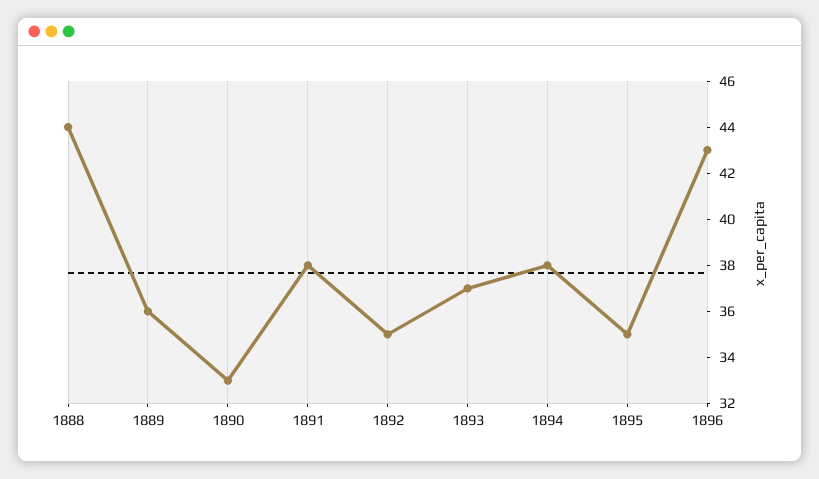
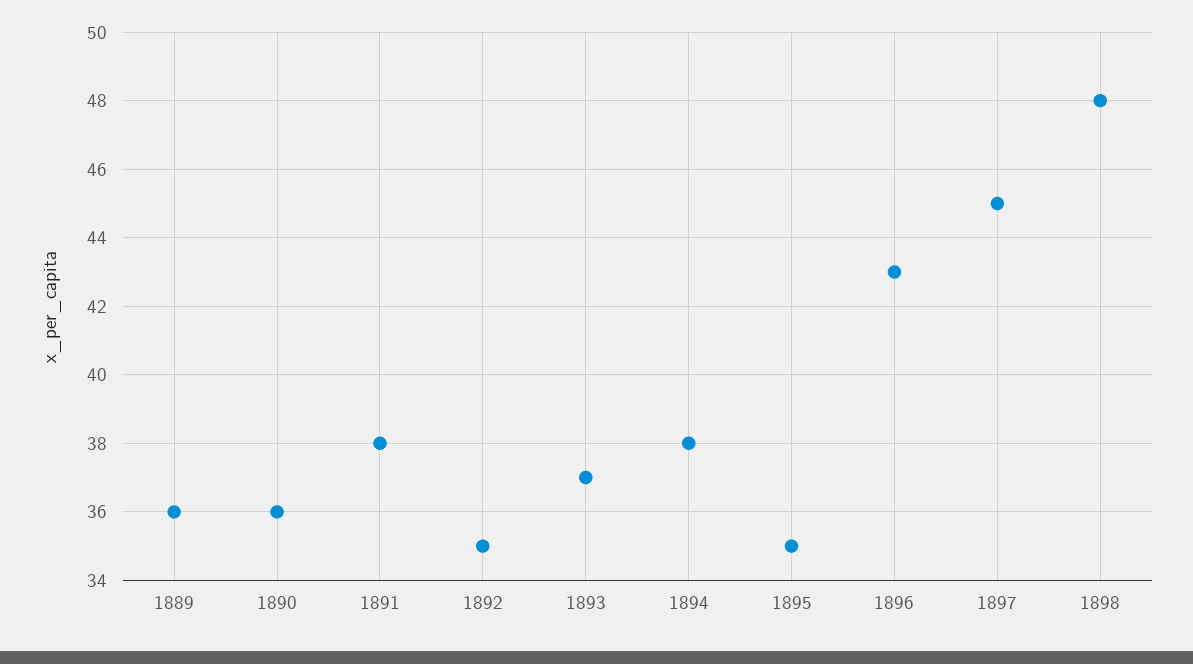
1888: 44 -> none
1890: 33 -> 36
1897: none -> 45
1898: none -> 48

